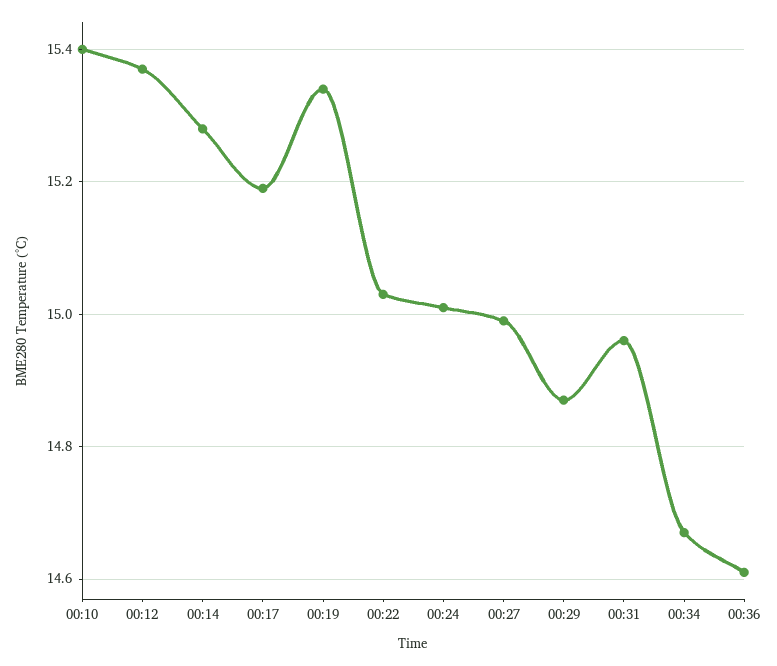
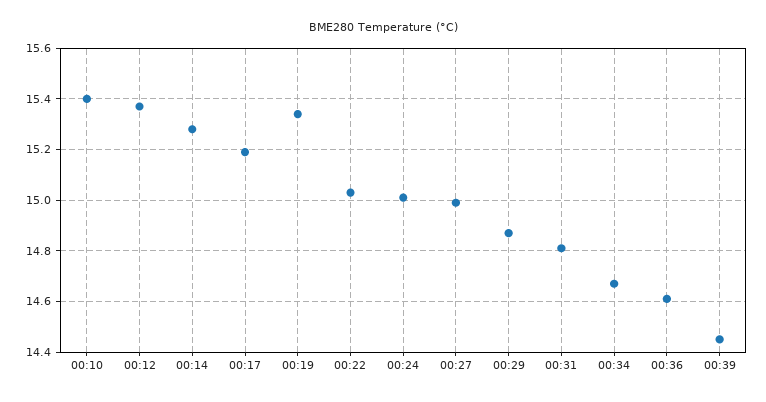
00:31: 14.95 -> 14.8
00:39: none -> 14.45

